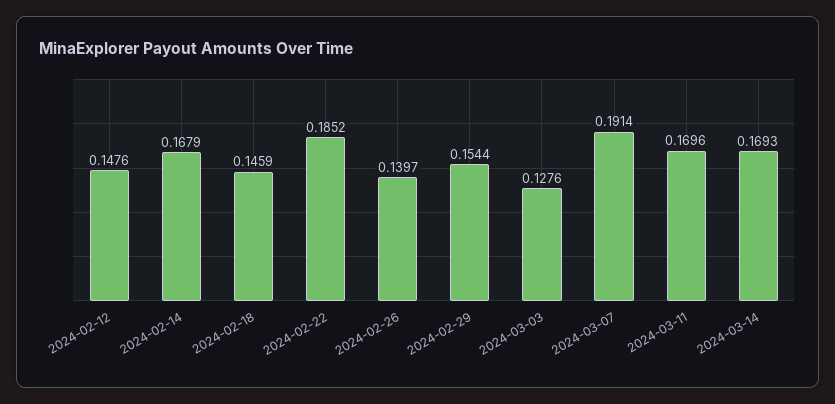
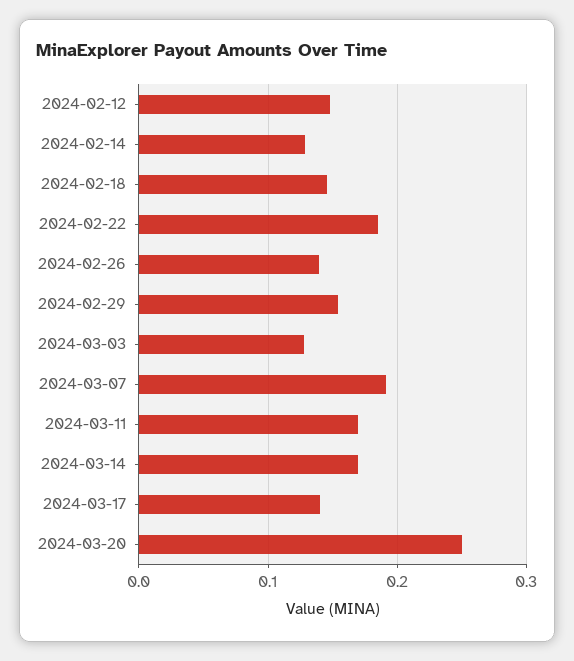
2024-02-14: 0.1679 -> 0.13
2024-03-17: none -> 0.14
2024-03-20: none -> 0.25

